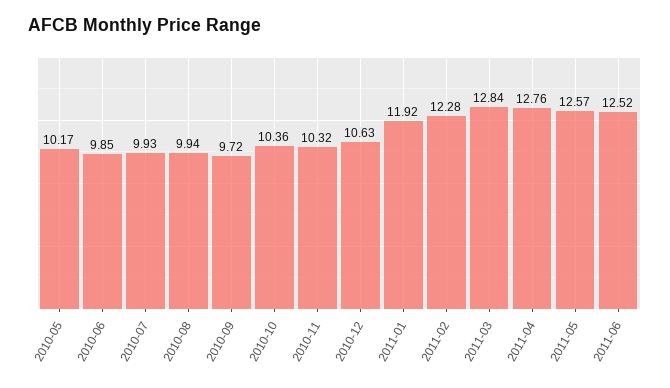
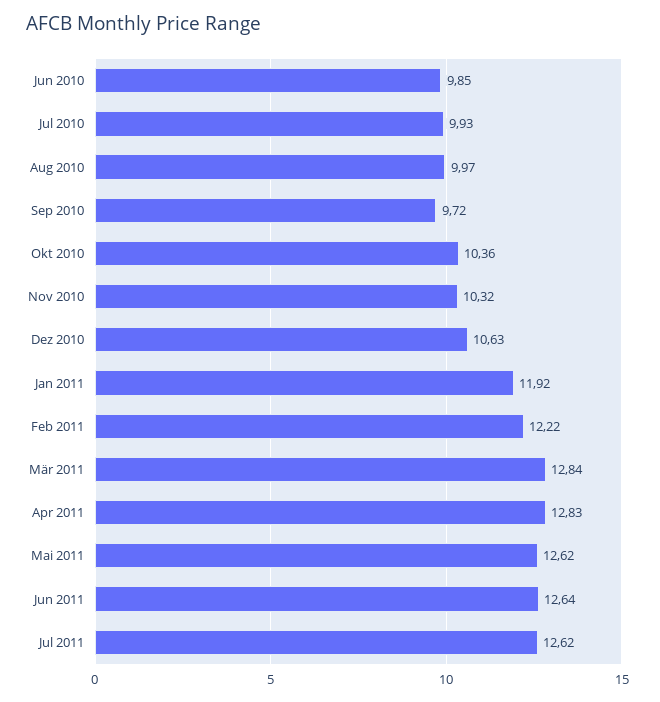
2010-05: 10.17 -> none
2010-08: 9.94 -> 9.97
2011-02: 12.28 -> 12.22
2011-04: 12.76 -> 12.83
2011-05: 12.57 -> 12.62
2011-06: 12.52 -> 12.64
Jul 2011: none -> 12.62

